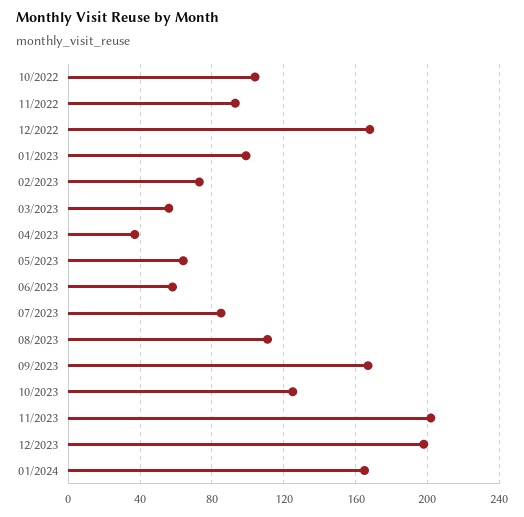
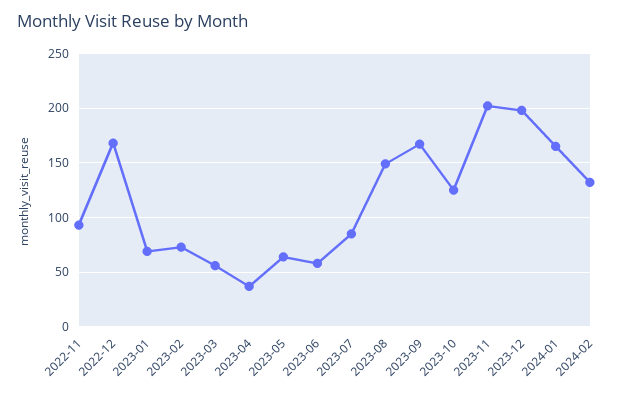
10/2022: 105 -> none
01/2023: 100 -> 70
08/2023: 110 -> 150
2024-02: none -> 130

